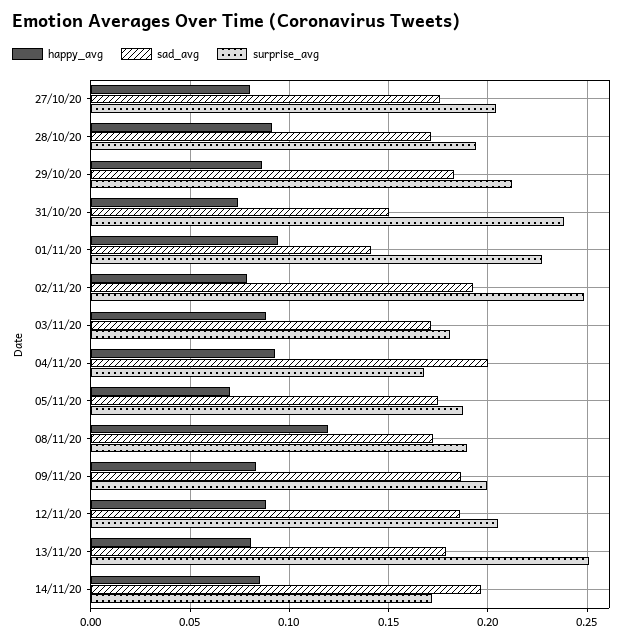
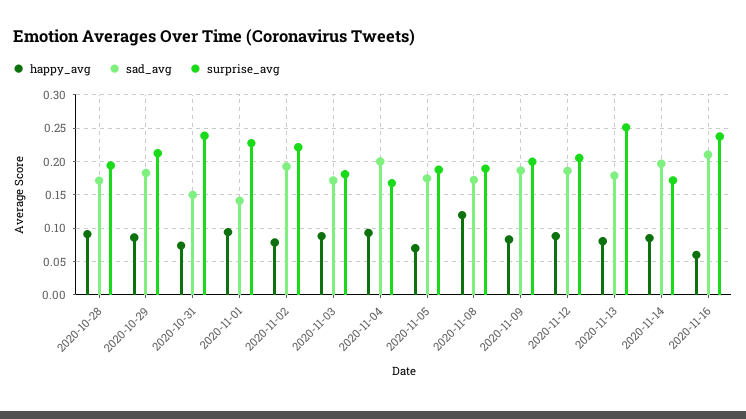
happy_avg, 27/10/20: 0.08 -> none
sad_avg, 27/10/20: 0.175 -> none
surprise_avg, 27/10/20: 0.205 -> none
surprise_avg, 02/11/20: 0.25 -> 0.22
happy_avg, 2020-11-16: none -> 0.06
sad_avg, 2020-11-16: none -> 0.21
surprise_avg, 2020-11-16: none -> 0.24

